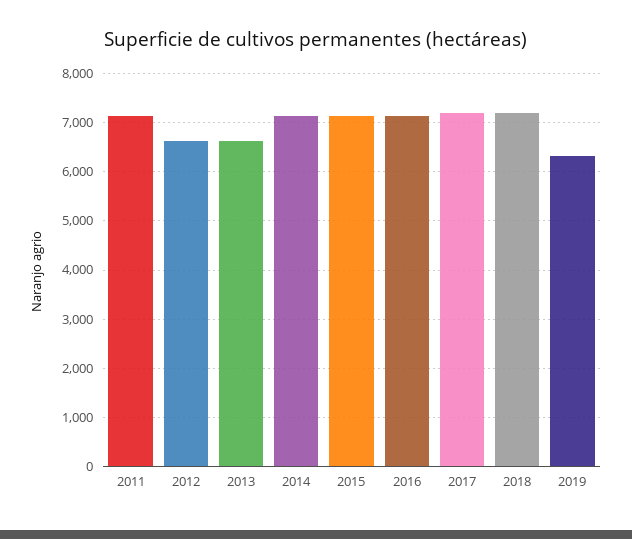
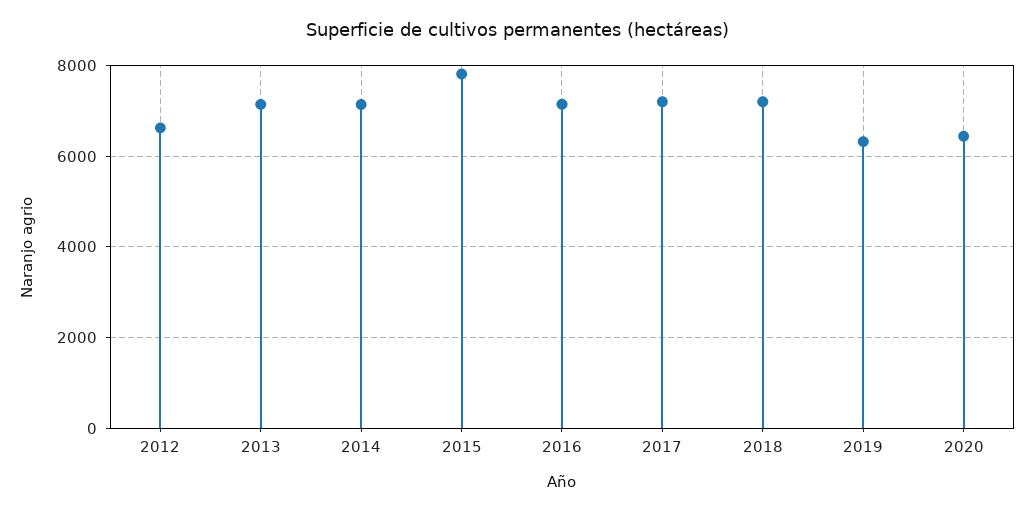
2011: 7200 -> none
2013: 6600 -> 7200
2015: 7200 -> 7800
2020: none -> 6400

